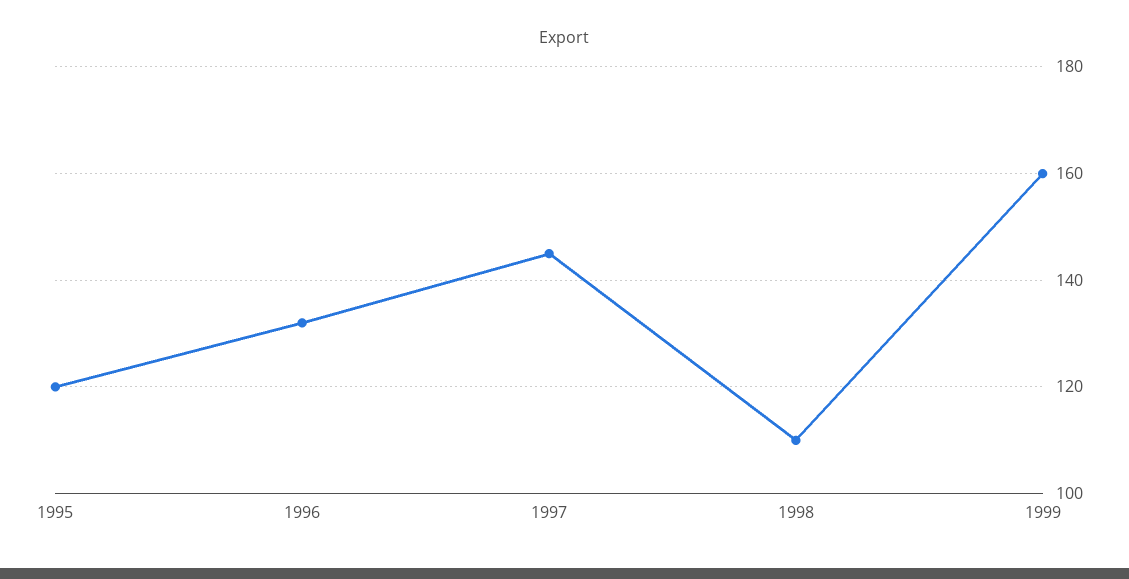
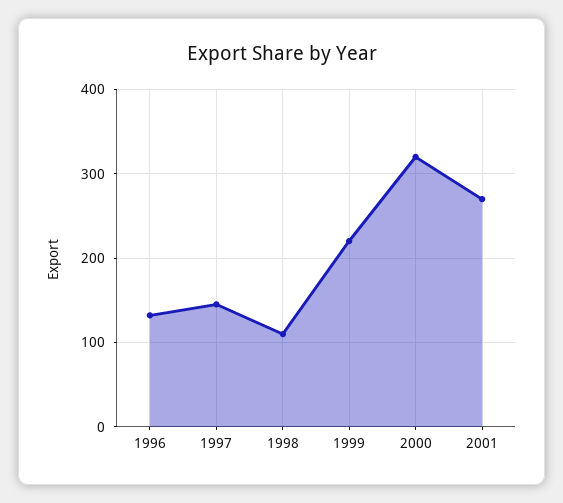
1995: 120 -> none
1999: 160 -> 220
2000: none -> 320
2001: none -> 270

